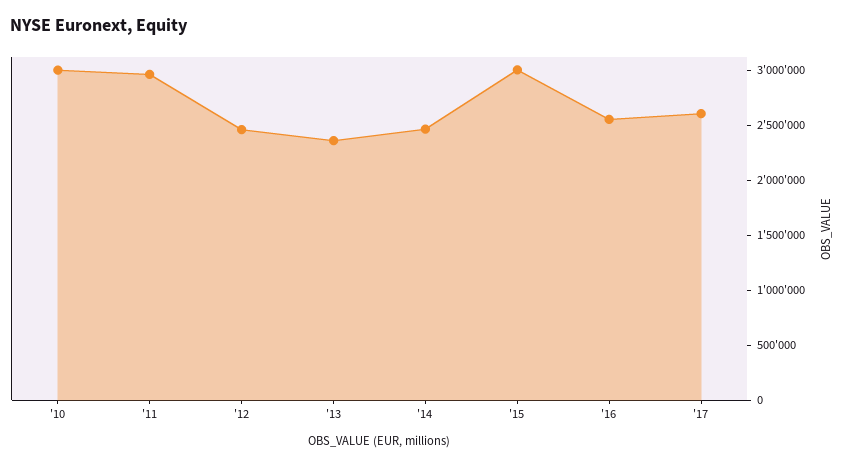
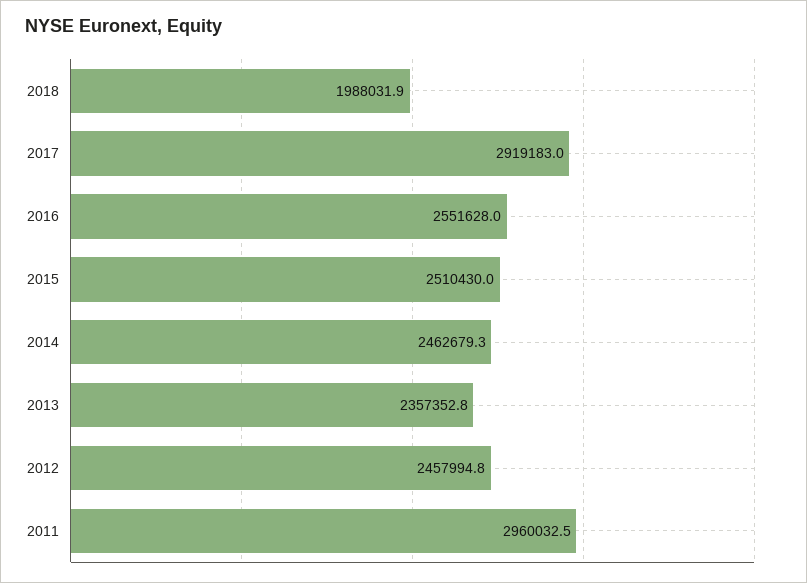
'10: 3000000 -> none
'15: 3000000 -> 2510430
'17: 2600000 -> 2919183
2018: none -> 1988031.9

